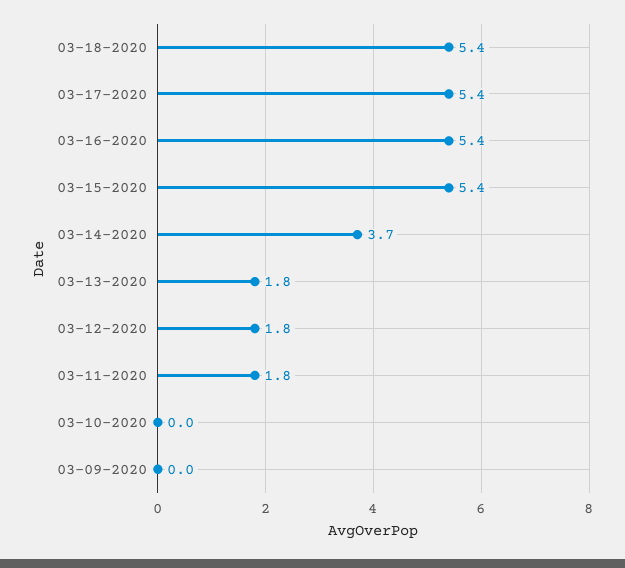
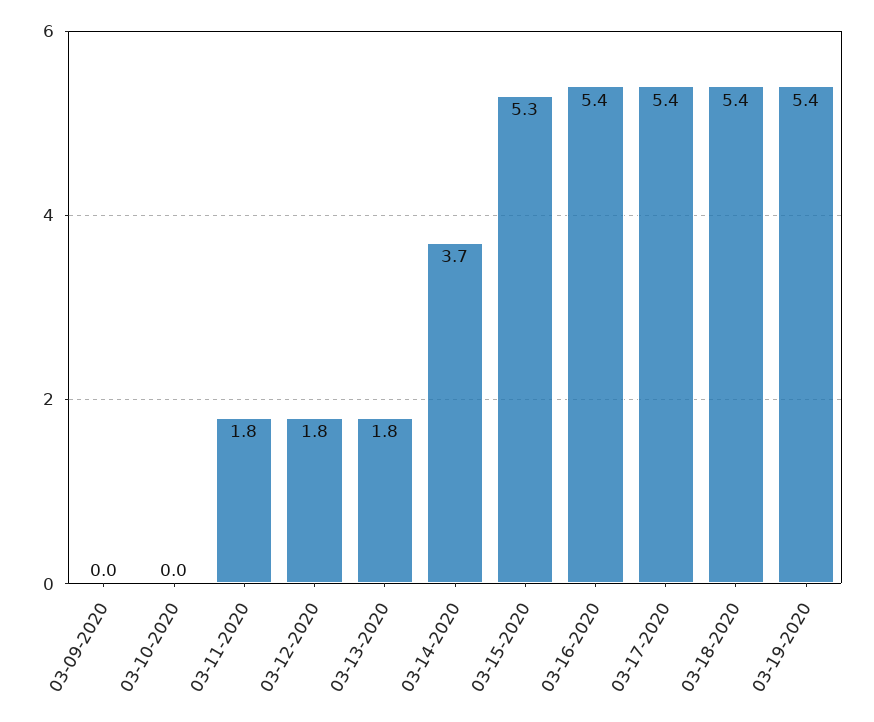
03-15-2020: 5.4 -> 5.3
03-19-2020: none -> 5.4

